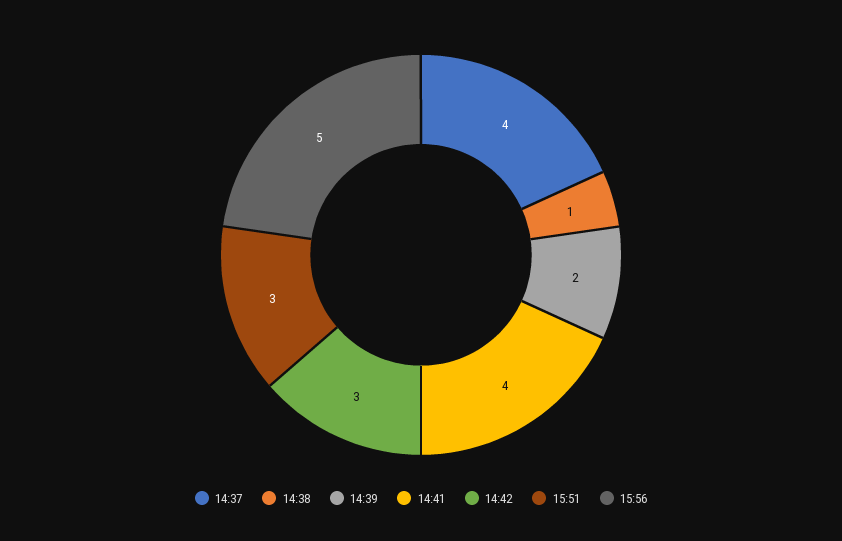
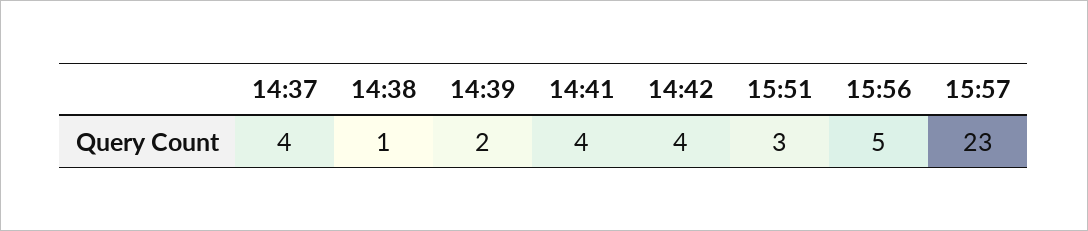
14:42: 3 -> 4
15:57: none -> 23

